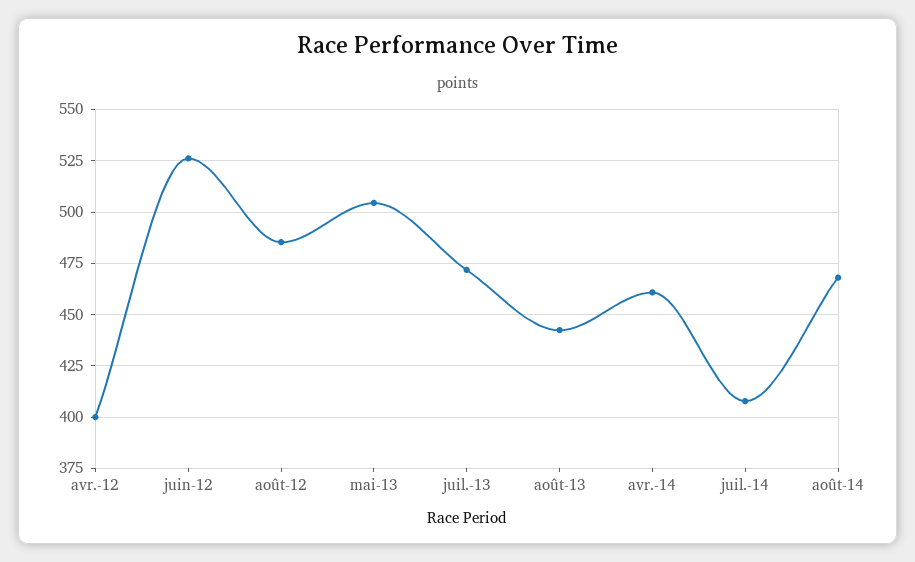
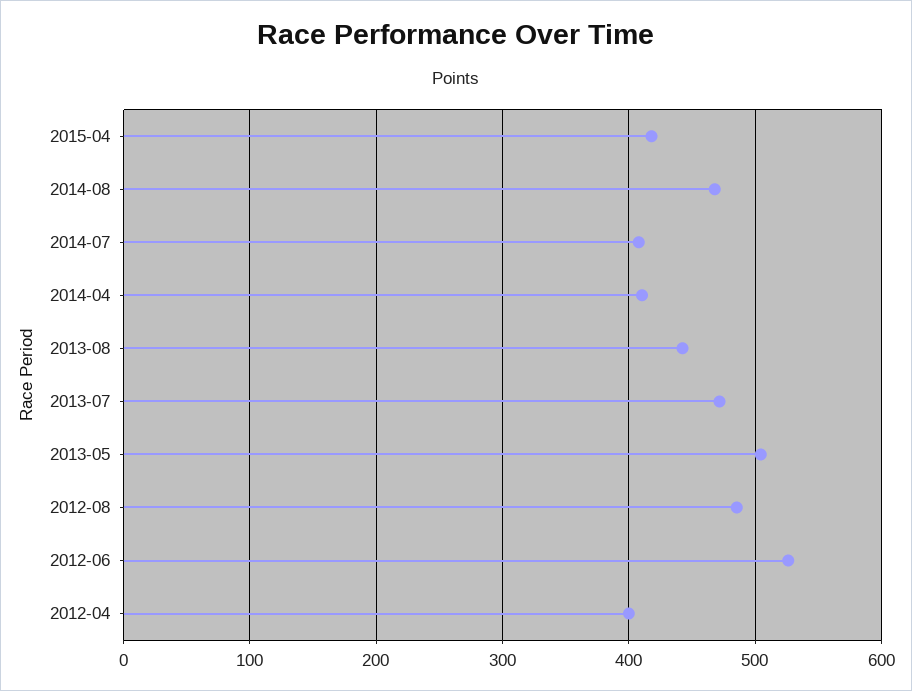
avr.-14: 460 -> 410
2015-04: none -> 420

